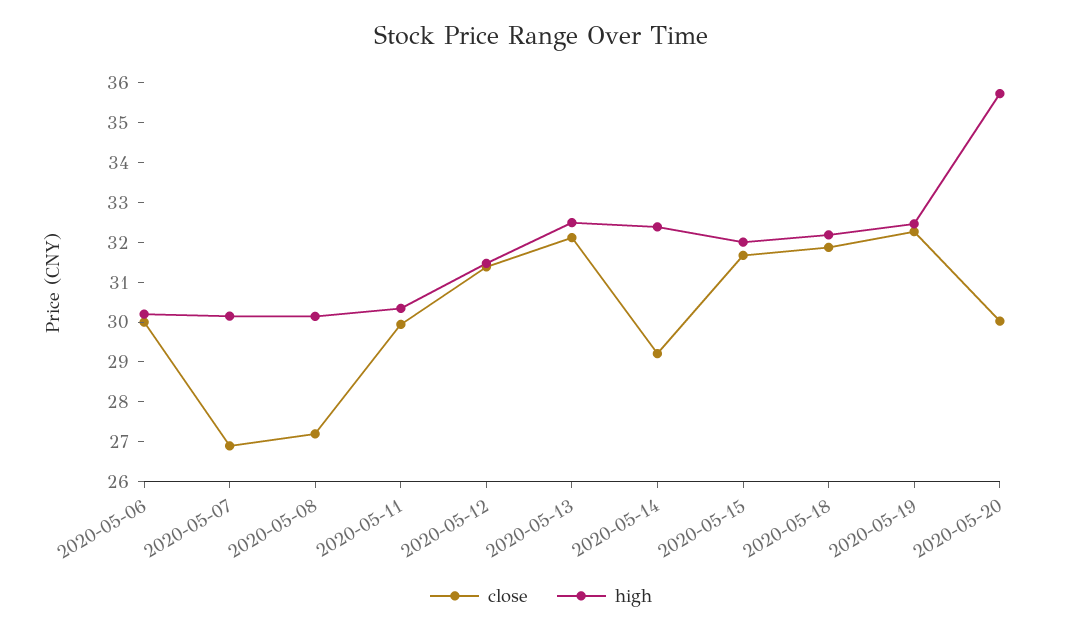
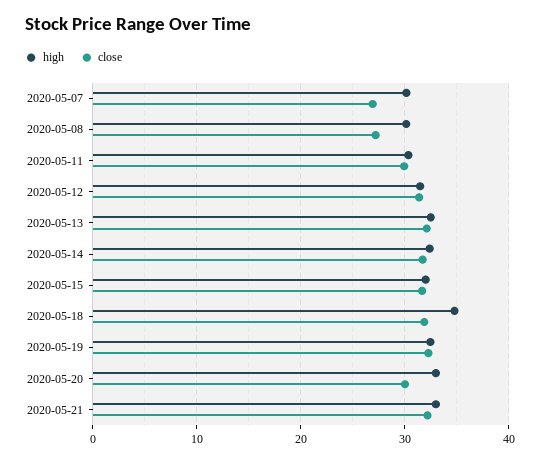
close, 2020-05-06: 30 -> none
high, 2020-05-06: 30.25 -> none
close, 2020-05-14: 29.25 -> 32
high, 2020-05-18: 32.25 -> 35
high, 2020-05-20: 35.75 -> 33
high, 2020-05-21: none -> 33
close, 2020-05-21: none -> 32

